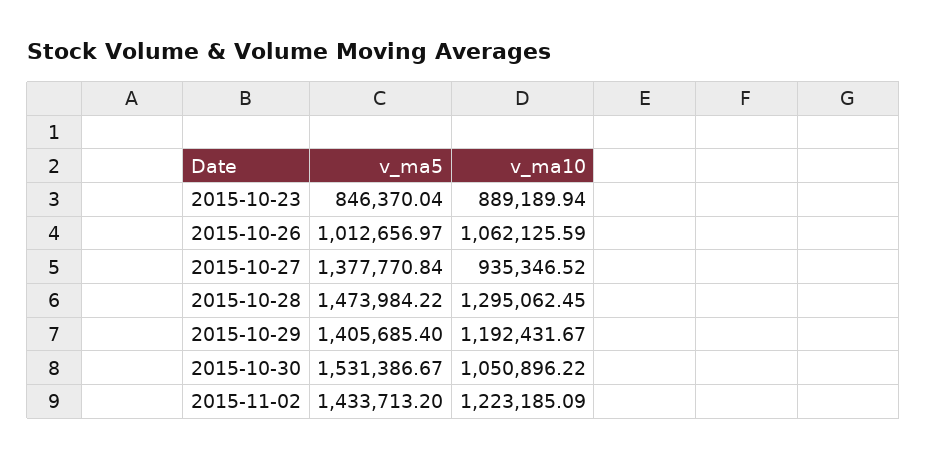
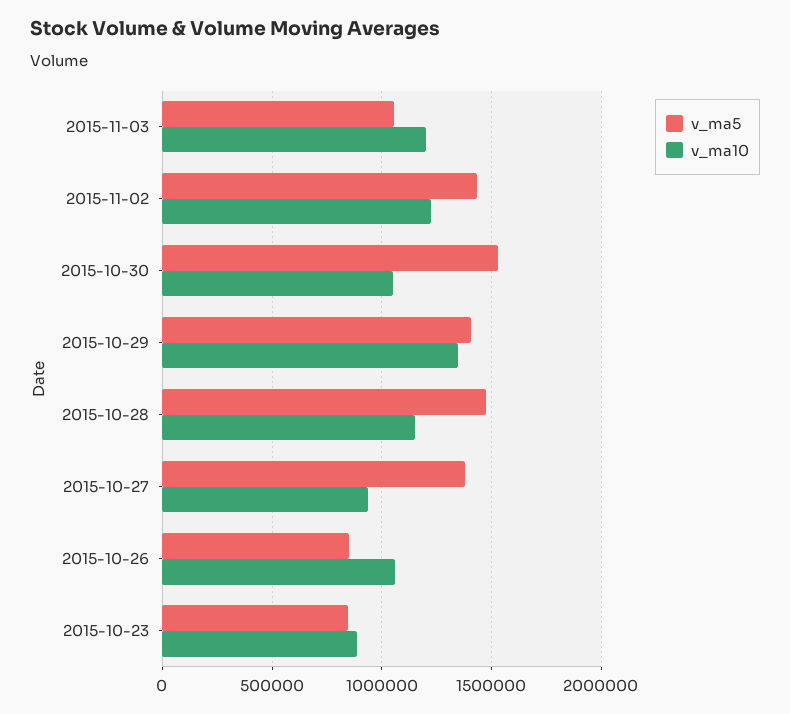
v_ma5, 2015-10-26: 1012656.97 -> 850000
v_ma10, 2015-10-28: 1295062.45 -> 1150000
v_ma10, 2015-10-29: 1192431.67 -> 1350000
v_ma5, 2015-11-03: none -> 1050000
v_ma10, 2015-11-03: none -> 1200000

